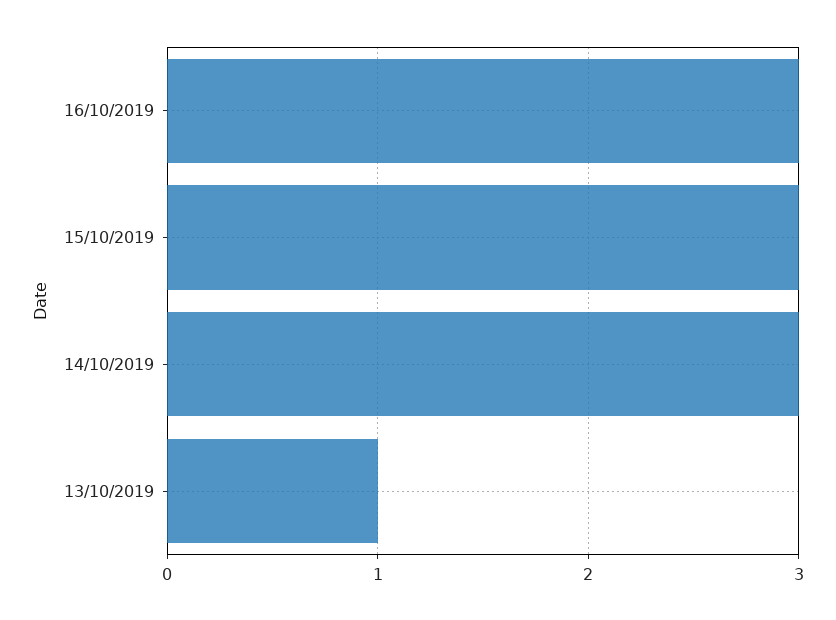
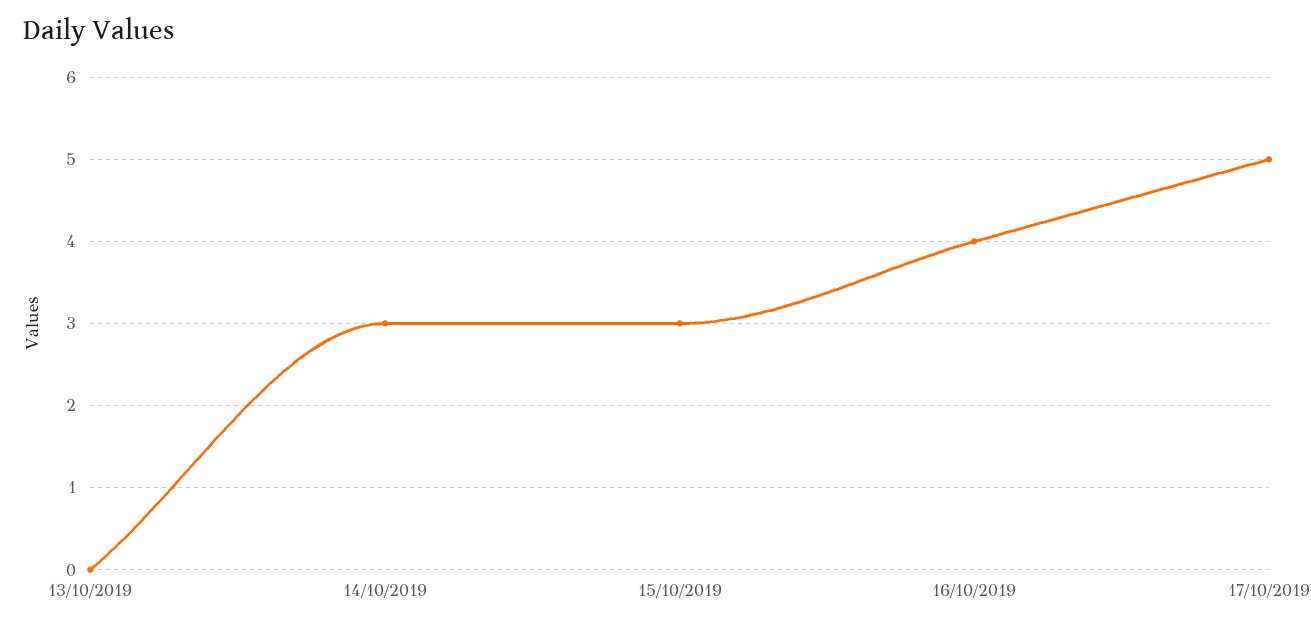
16/10/2019: 3 -> 4
13/10/2019: 1 -> 0
17/10/2019: none -> 5

